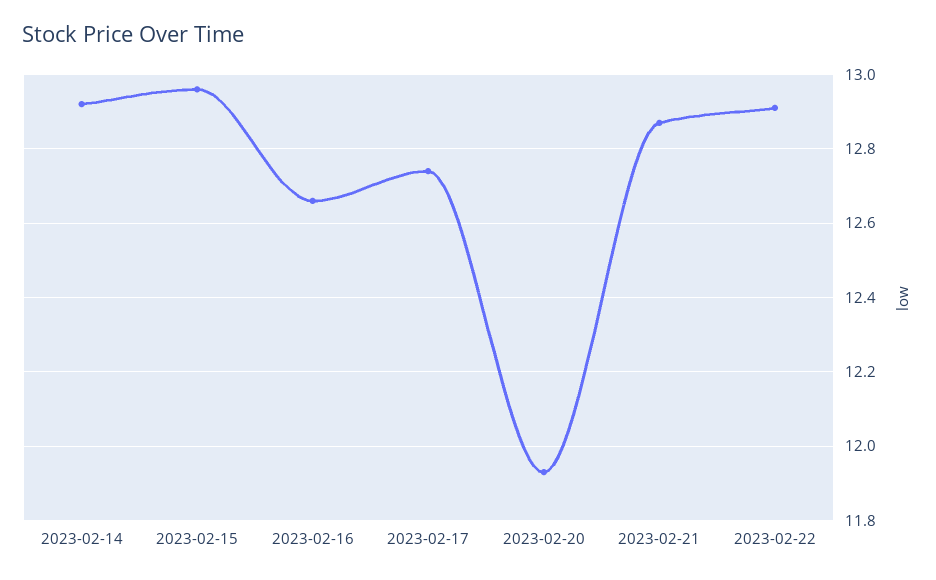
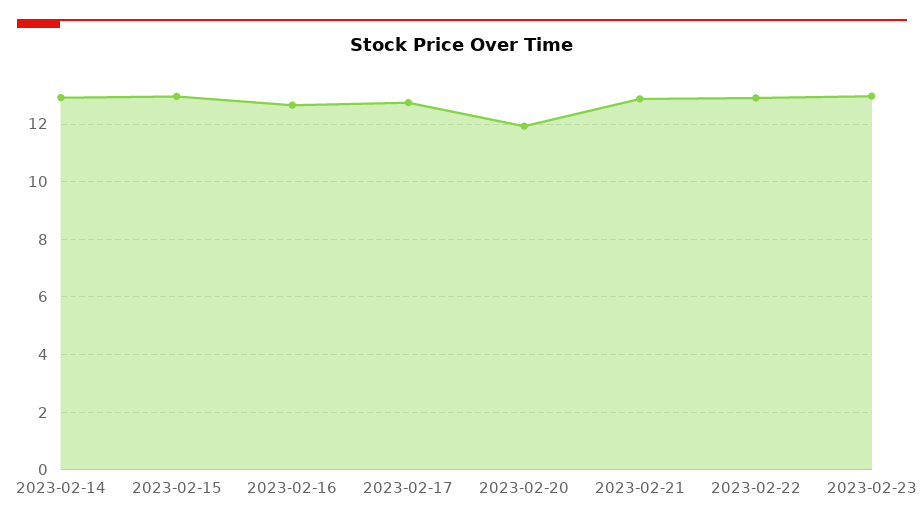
2023-02-23: none -> 13

